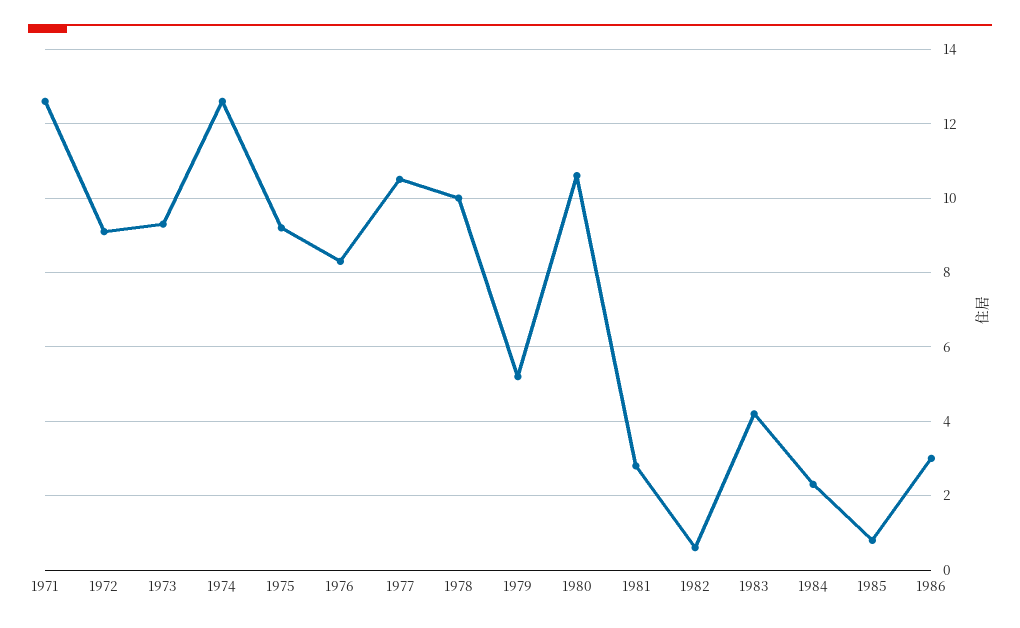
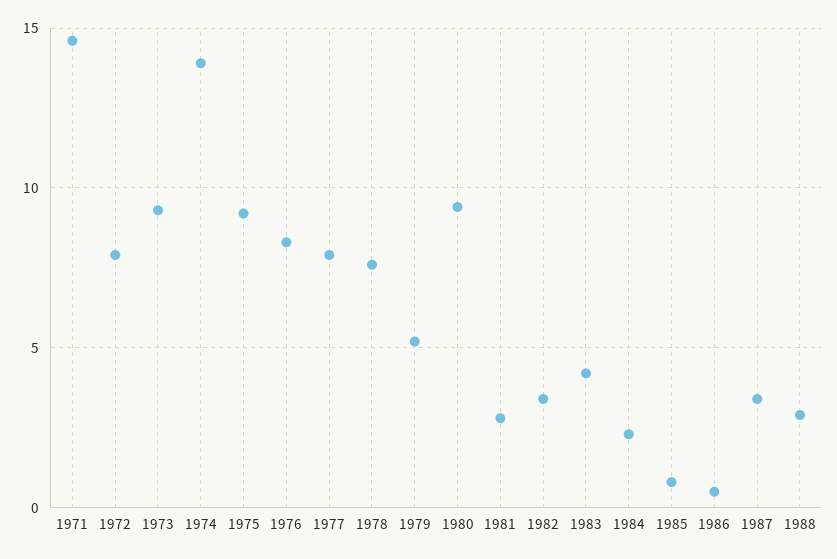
1971: 12.5 -> 14.5
1972: 9 -> 8
1974: 12.5 -> 14
1977: 10.5 -> 8
1978: 10 -> 7.5
1980: 10.5 -> 9.5
1982: 0.5 -> 3.5
1986: 3 -> 0.5
1987: none -> 3.5
1988: none -> 3

